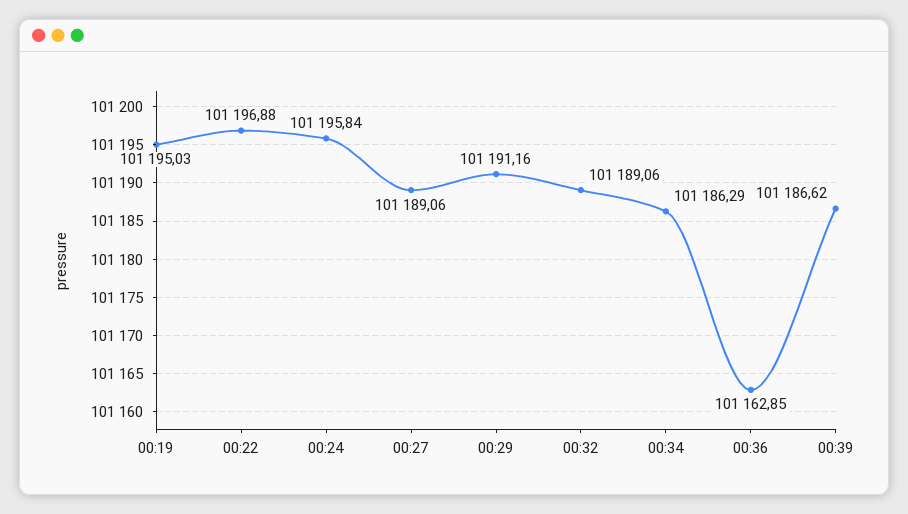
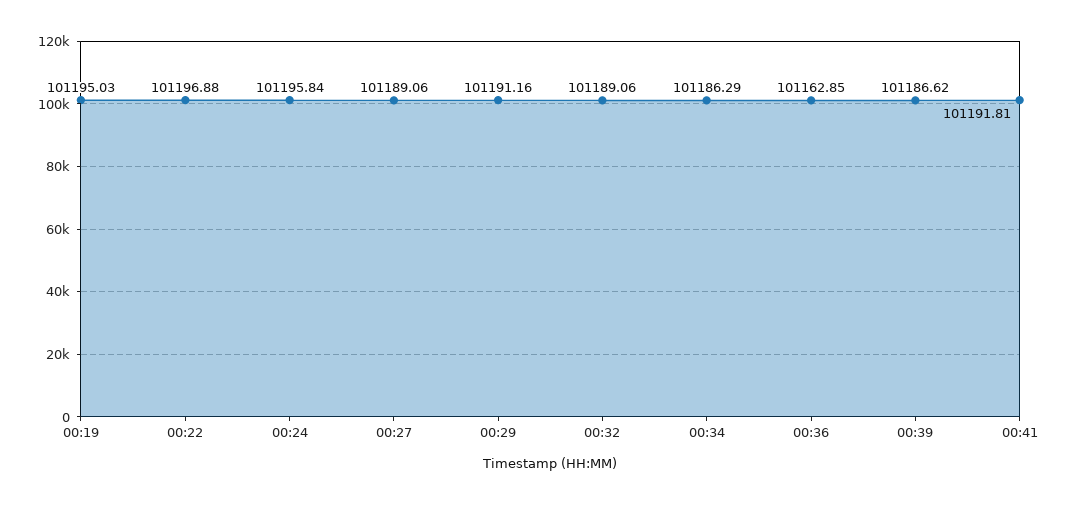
00:41: none -> 101191.81

